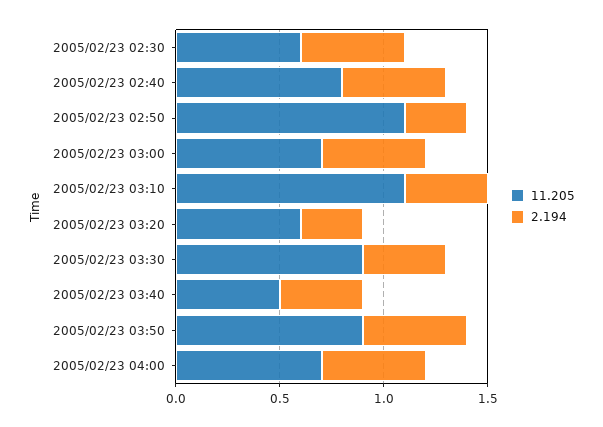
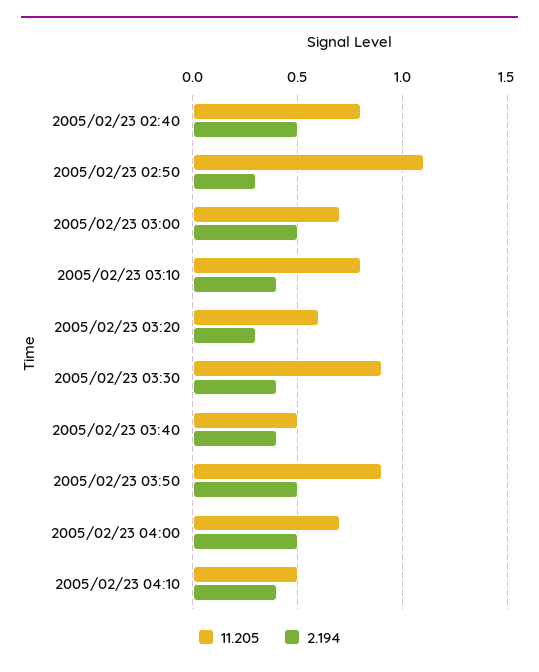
11.205, 2005/02/23 02:30: 0.6 -> none
2.194, 2005/02/23 02:30: 0.5 -> none
11.205, 2005/02/23 03:10: 1.1 -> 0.8
11.205, 2005/02/23 04:10: none -> 0.5
2.194, 2005/02/23 04:10: none -> 0.4

